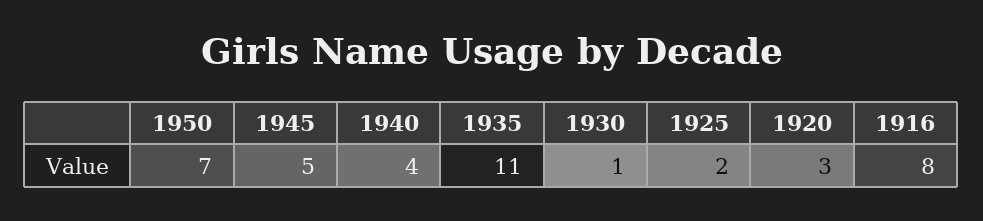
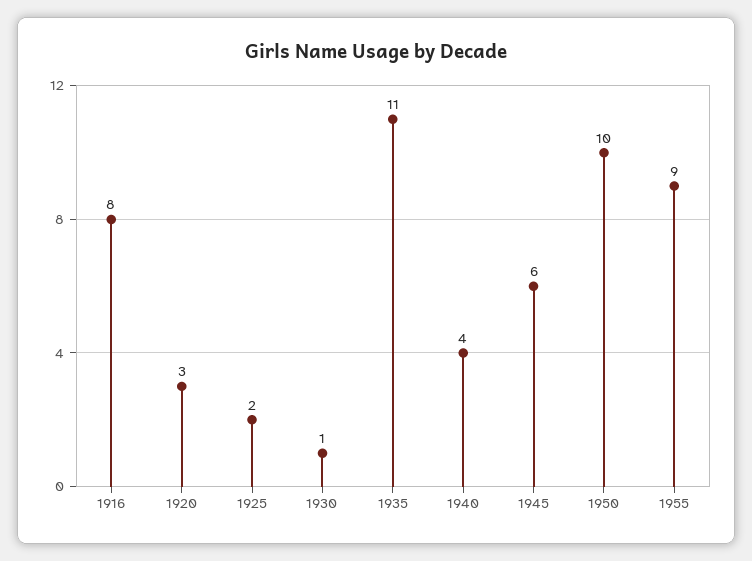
1950: 7 -> 10
1945: 5 -> 6
1955: none -> 9

